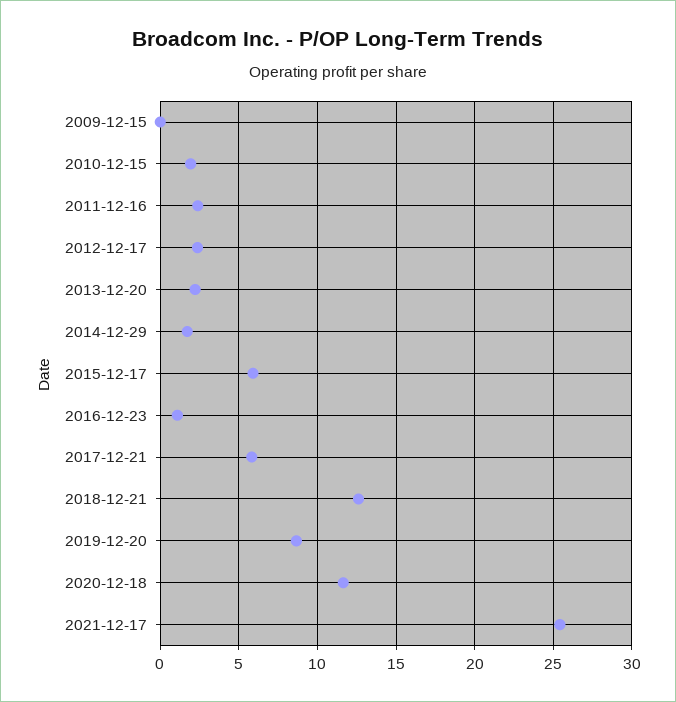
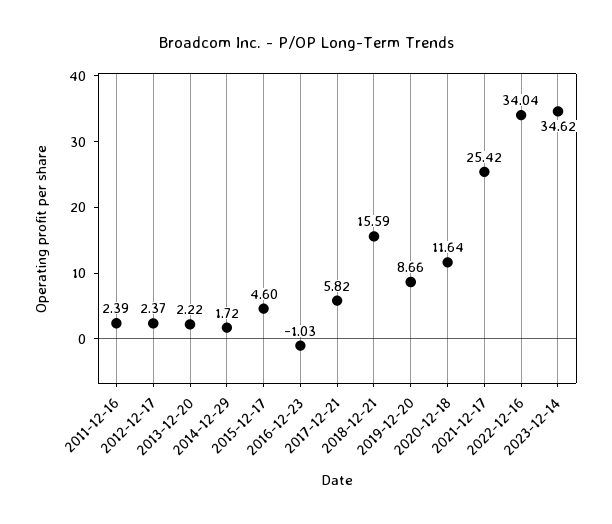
2009-12-15: 0 -> none
2010-12-15: 2 -> none
2015-12-17: 6 -> 4.6
2016-12-23: 1 -> -1.03
2018-12-21: 12.5 -> 15.59
2022-12-16: none -> 34.04
2023-12-14: none -> 34.62

